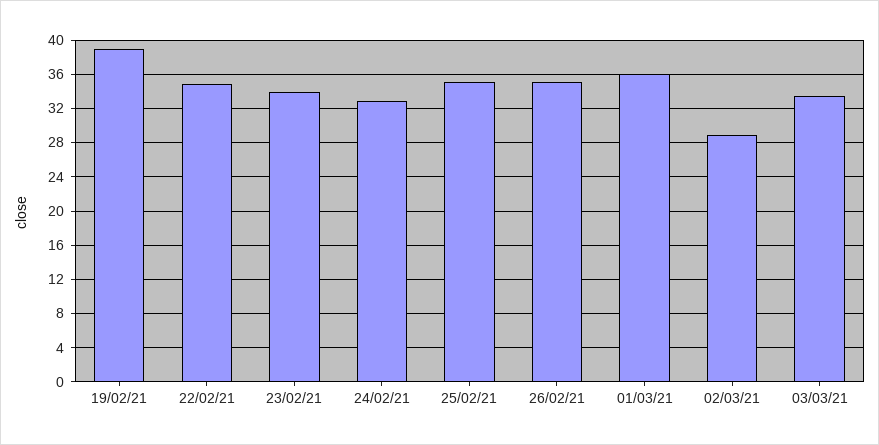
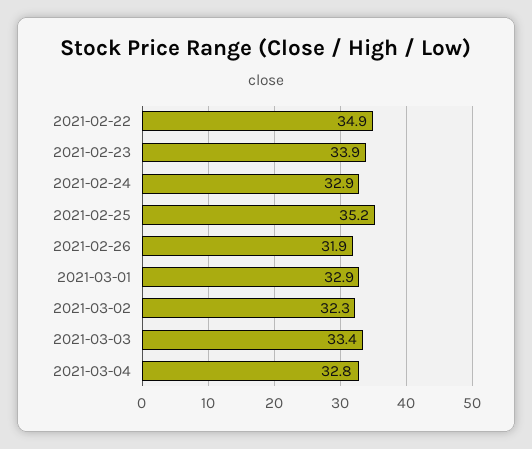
19/02/21: 39 -> none
26/02/21: 35 -> 31.9
01/03/21: 36 -> 32.9
02/03/21: 29 -> 32.3
2021-03-04: none -> 32.8

